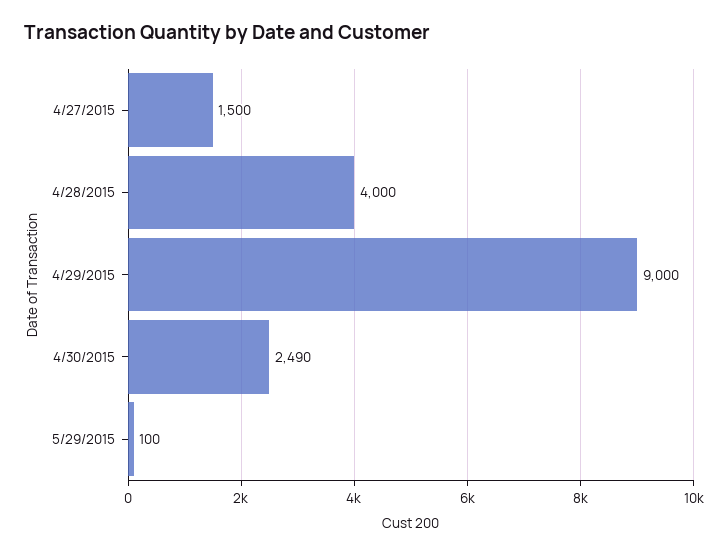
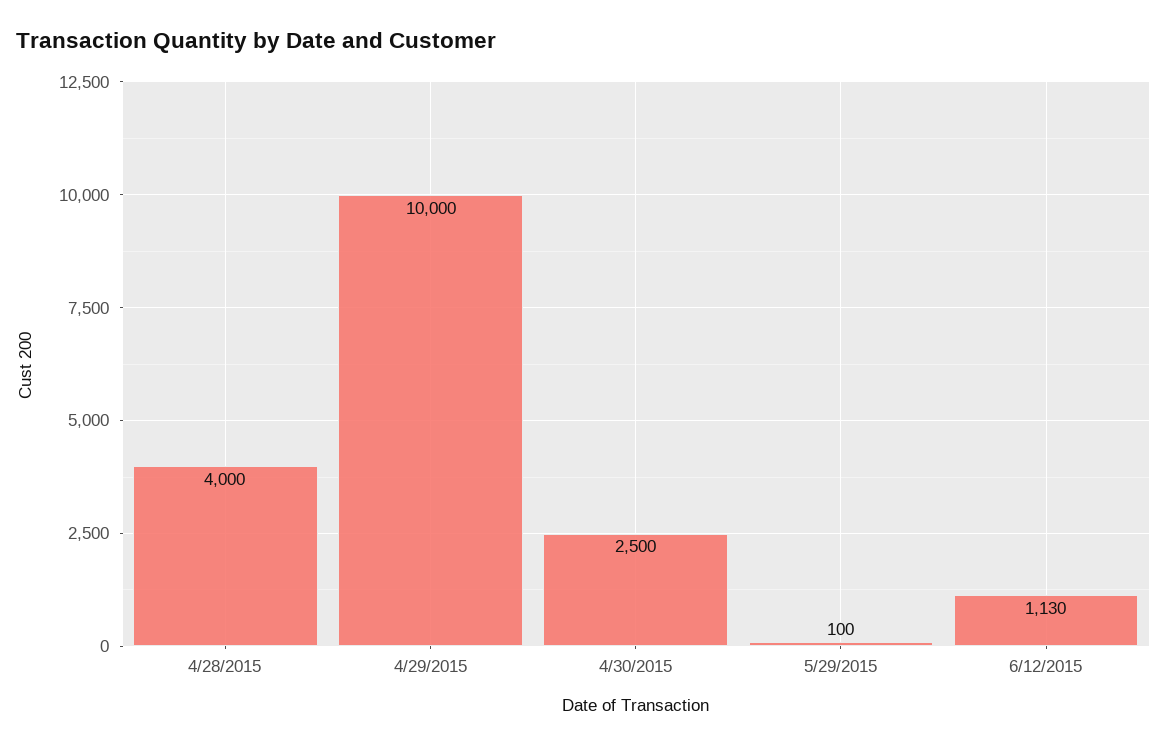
4/27/2015: 1500 -> none
4/29/2015: 9000 -> 10000
4/30/2015: 2490 -> 2500
6/12/2015: none -> 1130

